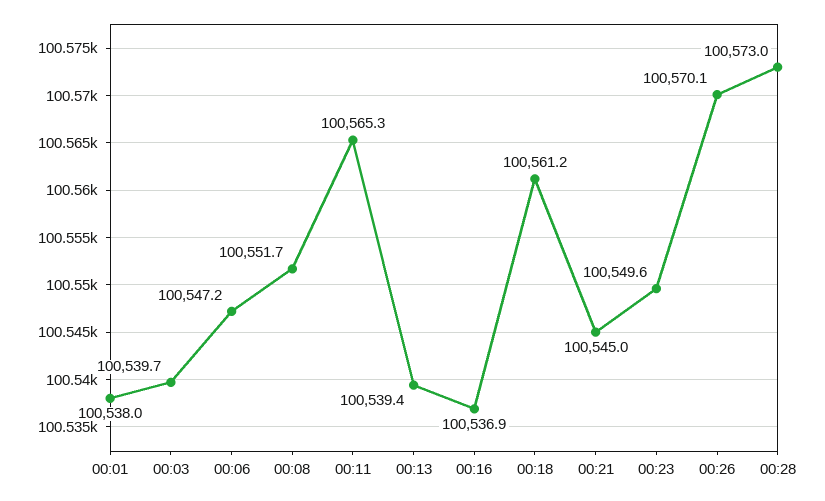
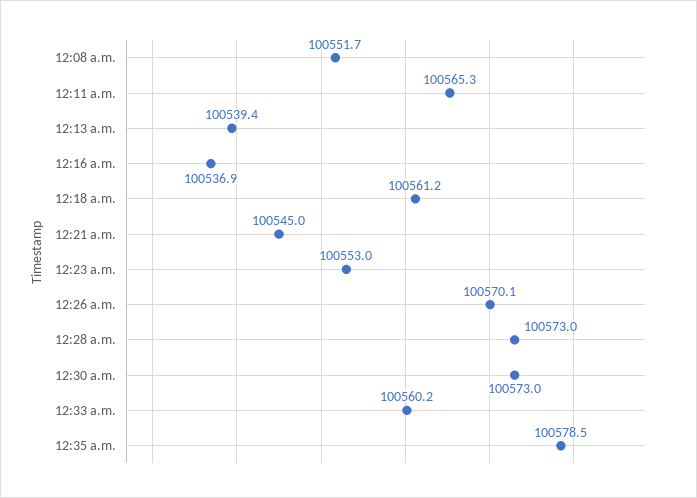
00:01: 100538 -> none
00:03: 100539.7 -> none
00:06: 100547.2 -> none
00:23: 100549.6 -> 100553
12:30 a.m.: none -> 100573
12:33 a.m.: none -> 100560.2
12:35 a.m.: none -> 100578.5

